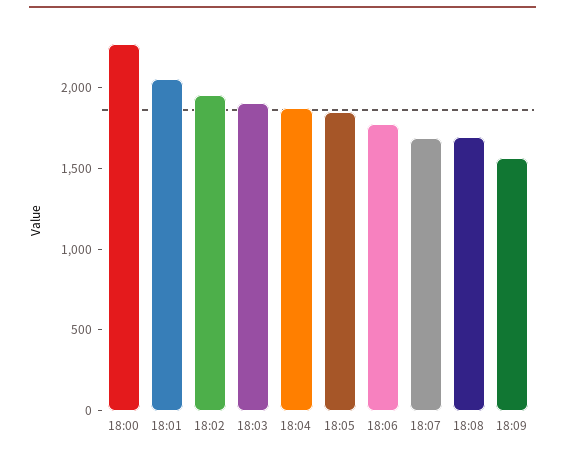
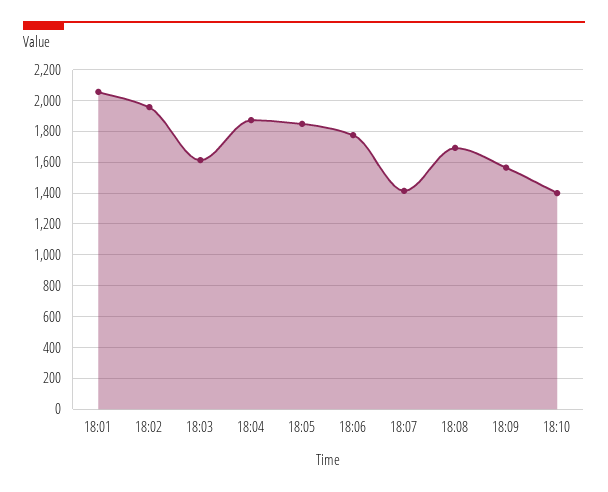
18:00: 2300 -> none
18:03: 1900 -> 1600
18:07: 1700 -> 1400
18:10: none -> 1400

